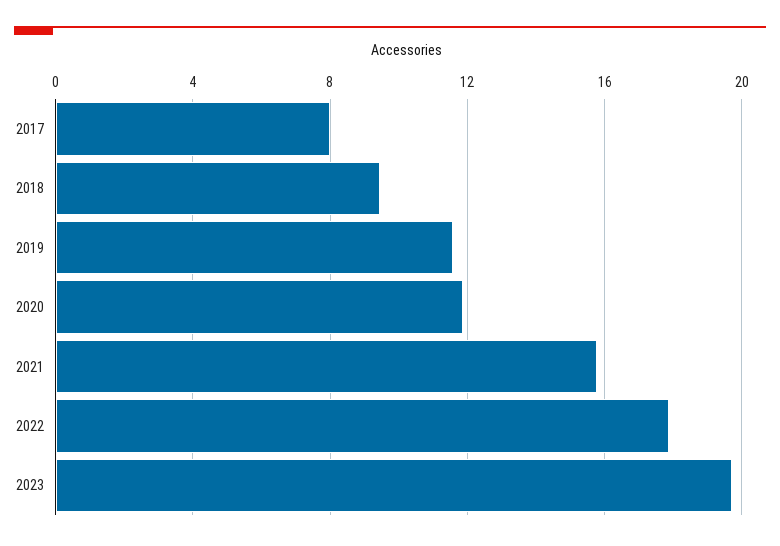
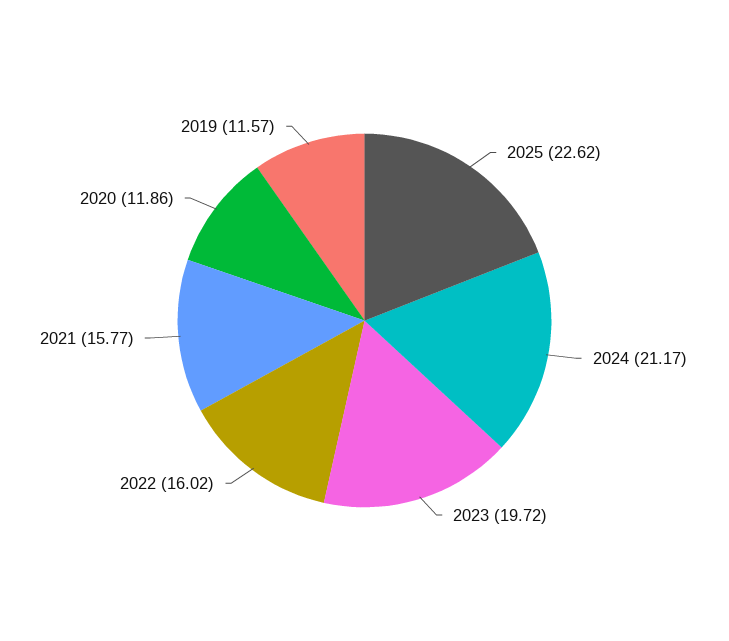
2017: 8 -> none
2018: 9.5 -> none
2022: 18 -> 16.02
2025: none -> 22.62
2024: none -> 21.17

